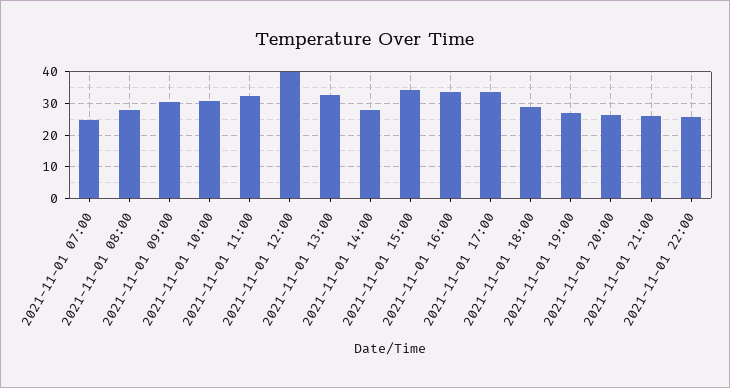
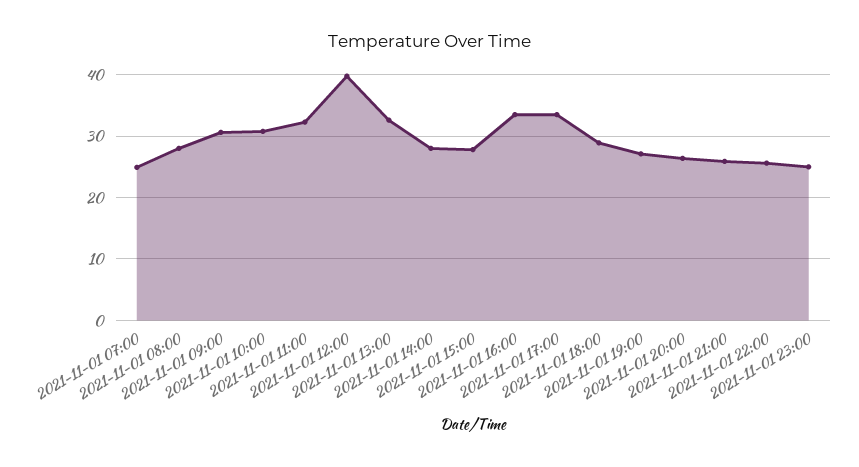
2021-11-01 15:00: 34 -> 28
2021-11-01 23:00: none -> 25

